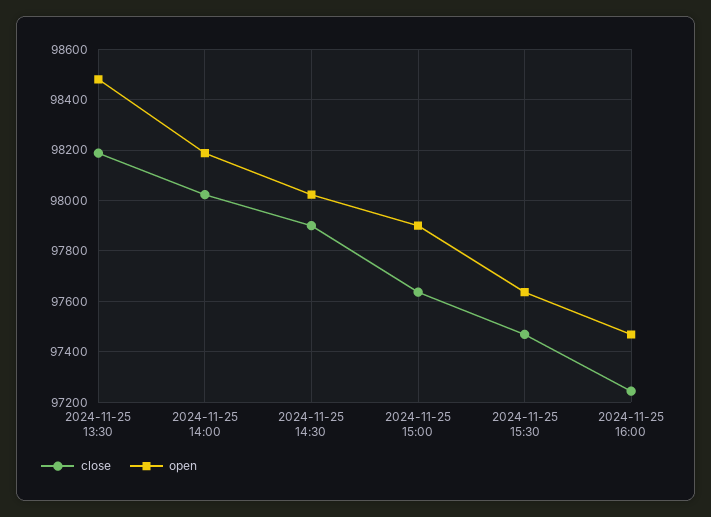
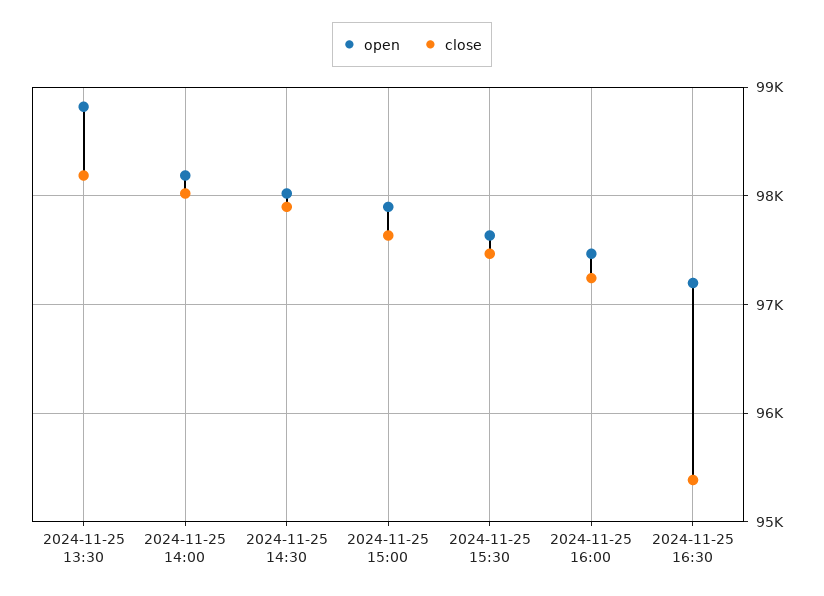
open, 2024-11-25 13:30: 98475 -> 98800
open, 2024-11-25 16:30: none -> 97200
close, 2024-11-25 16:30: none -> 95400

